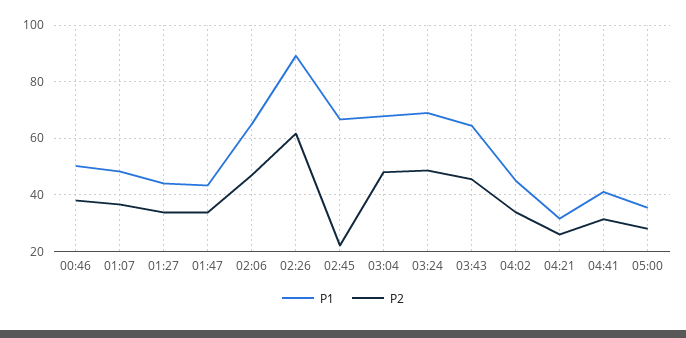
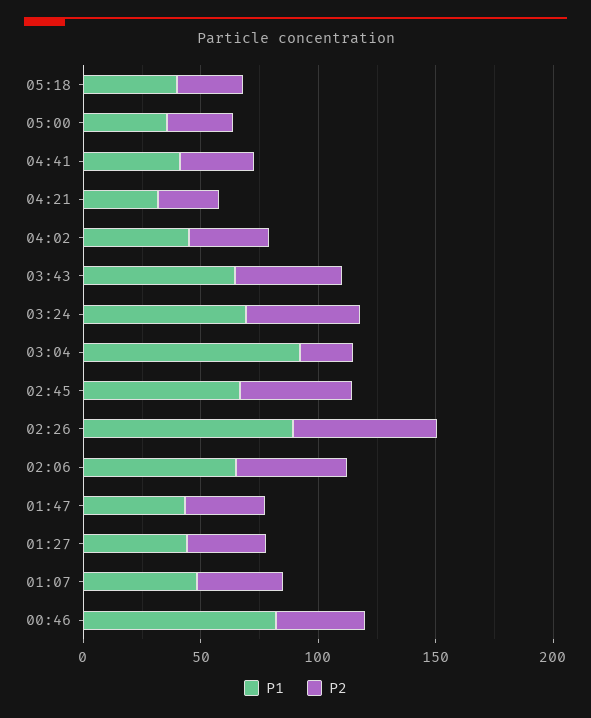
P1, 00:46: 50 -> 80
P2, 02:45: 22.5 -> 50
P1, 03:04: 67.5 -> 90
P2, 03:04: 47.5 -> 20
P1, 05:18: none -> 40
P2, 05:18: none -> 30

